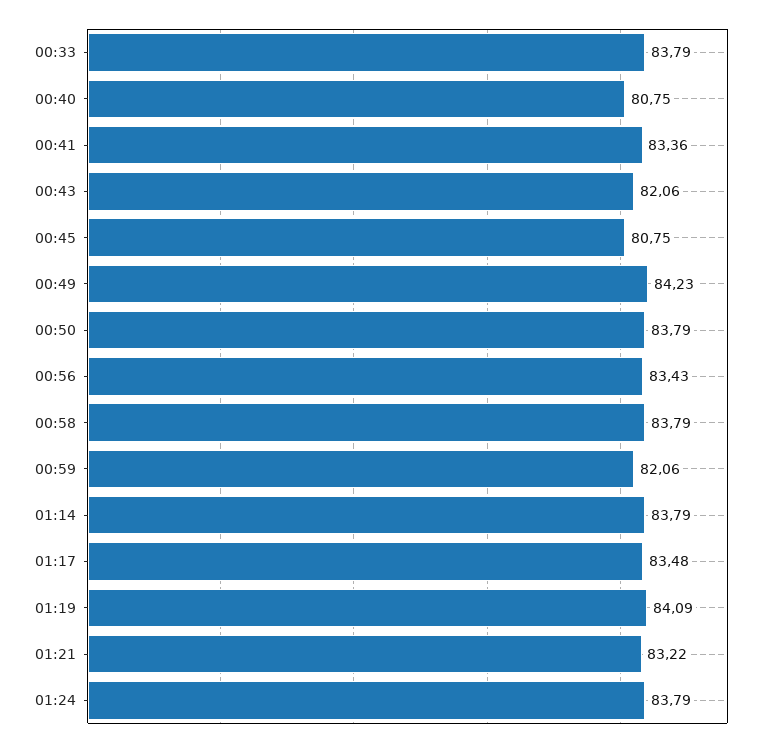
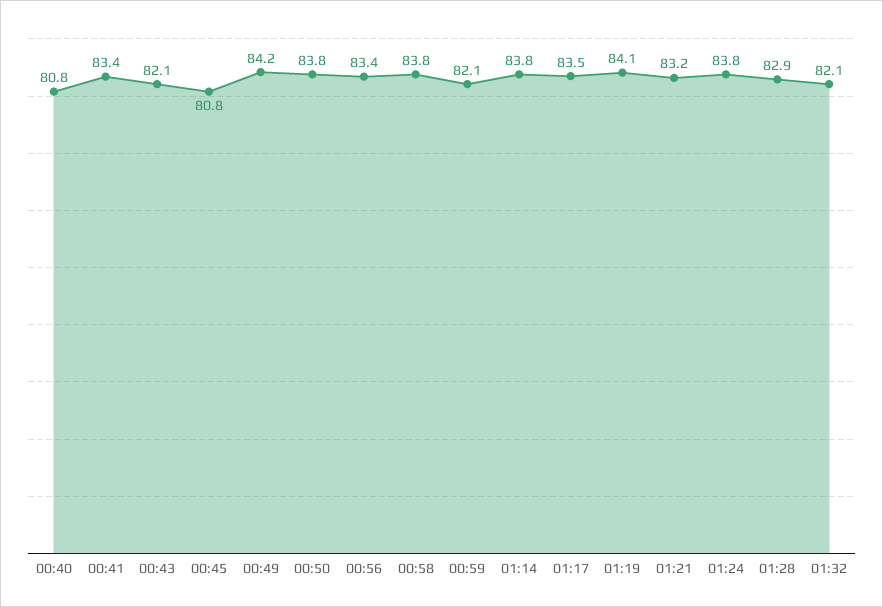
00:33: 83.79 -> none
01:28: none -> 82.9
01:32: none -> 82.1

